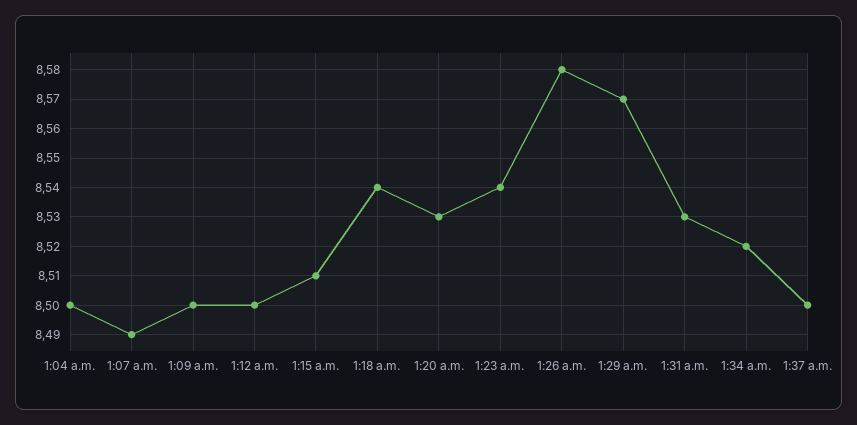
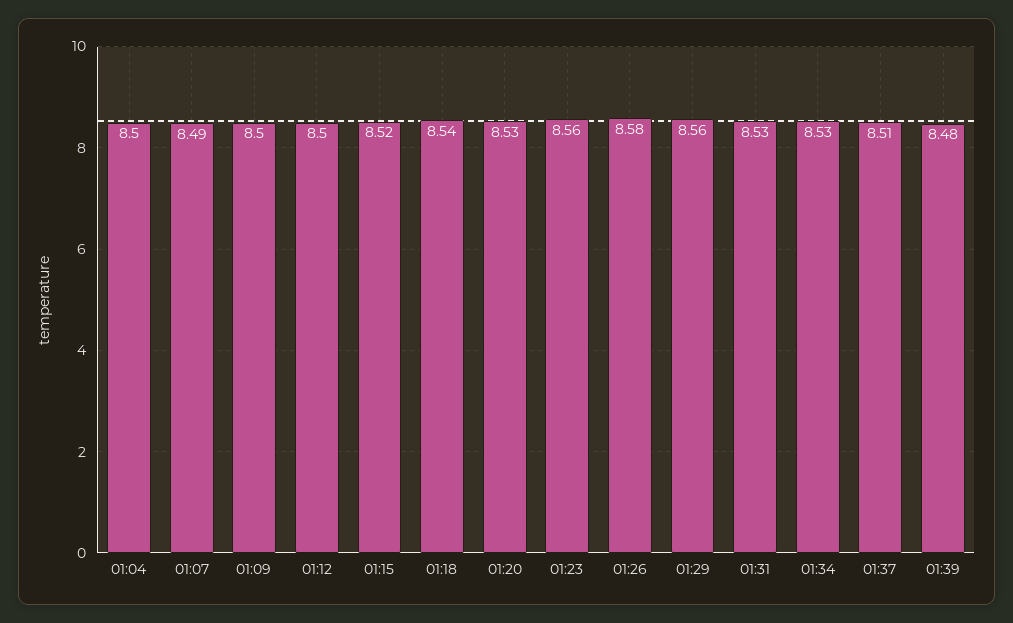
1:15 a.m.: 8.51 -> 8.52
1:23 a.m.: 8.54 -> 8.56
1:29 a.m.: 8.57 -> 8.56
1:34 a.m.: 8.52 -> 8.53
1:37 a.m.: 8.5 -> 8.51
01:39: none -> 8.48

